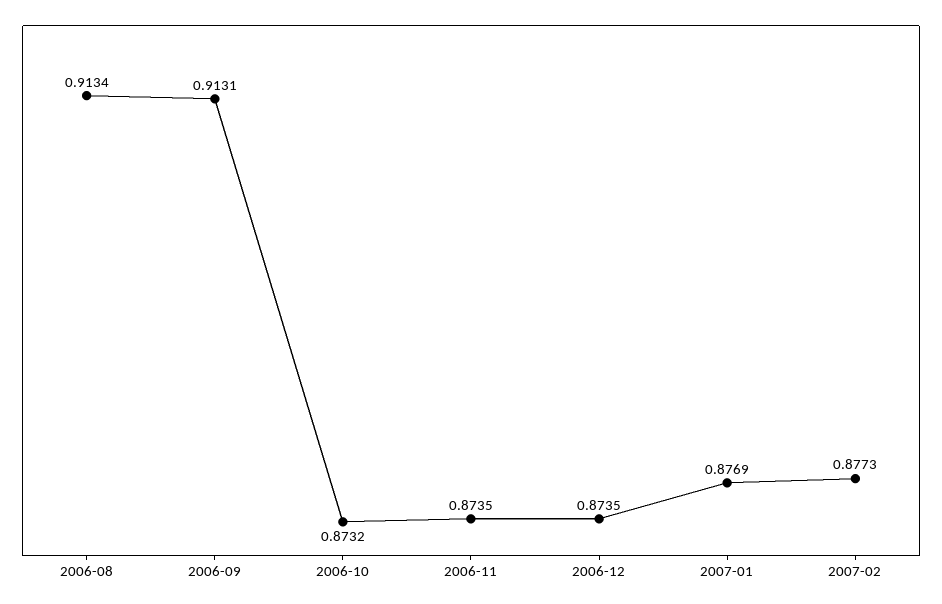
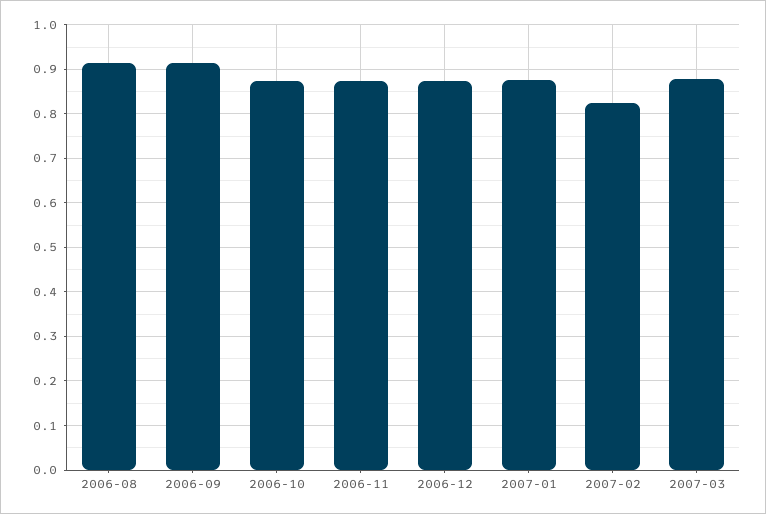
2007-02: 0.8773 -> 0.82
2007-03: none -> 0.88

